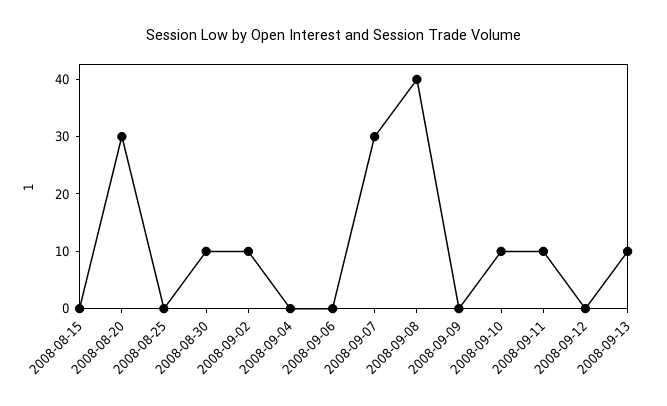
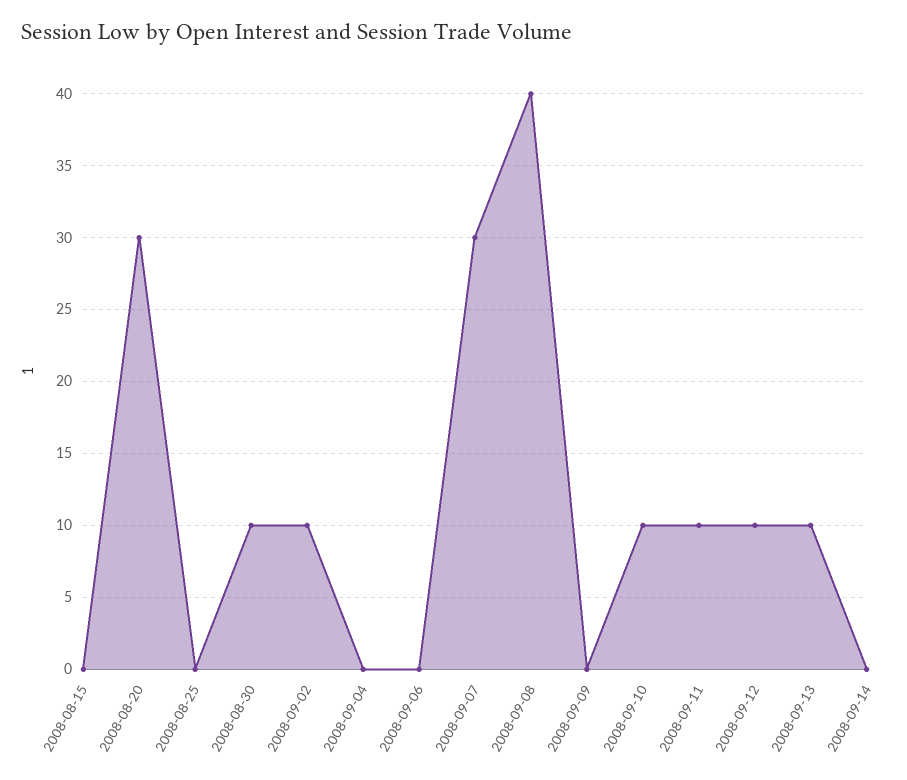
2008-09-12: 0 -> 10
2008-09-14: none -> 0

